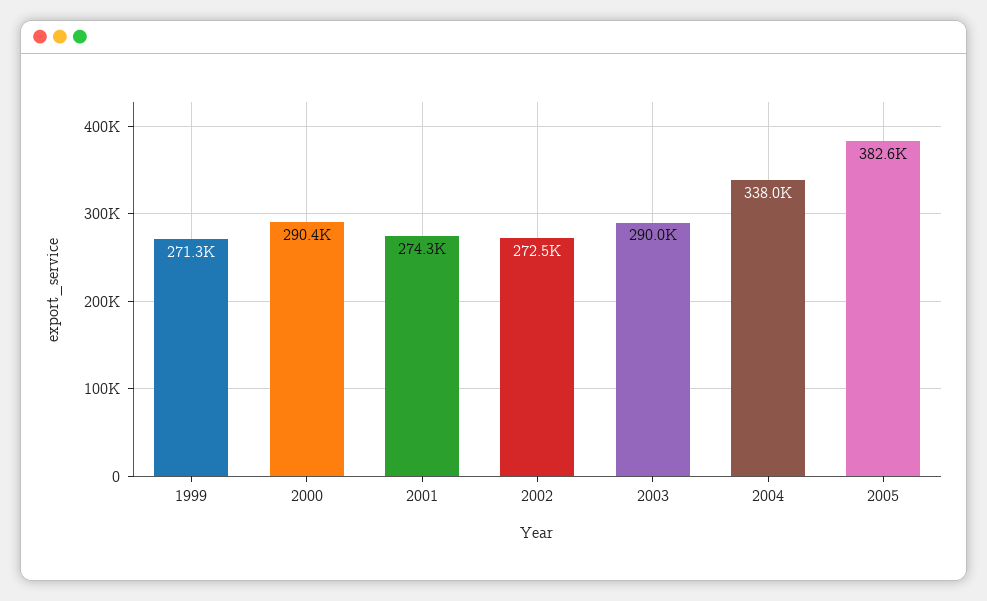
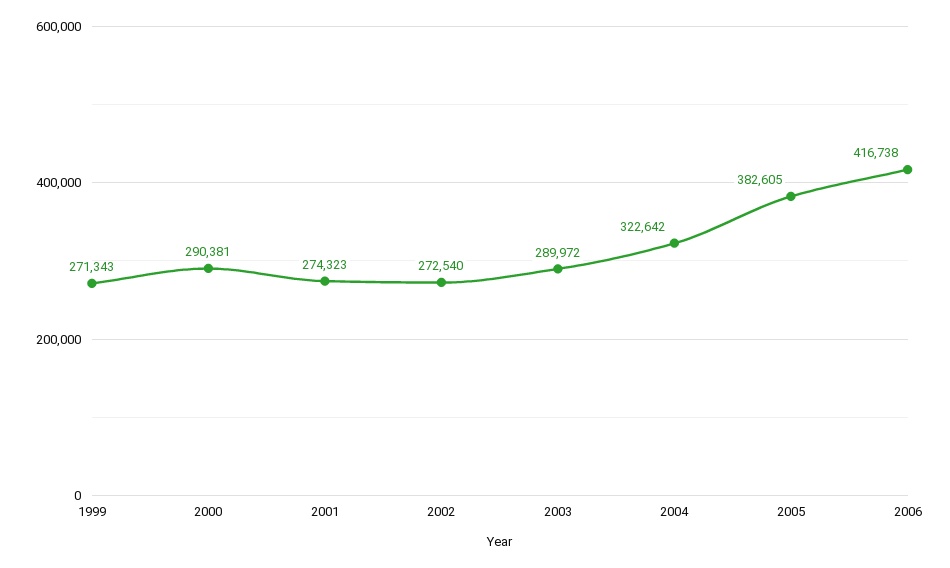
2004: 338000 -> 322642
2006: none -> 416738

